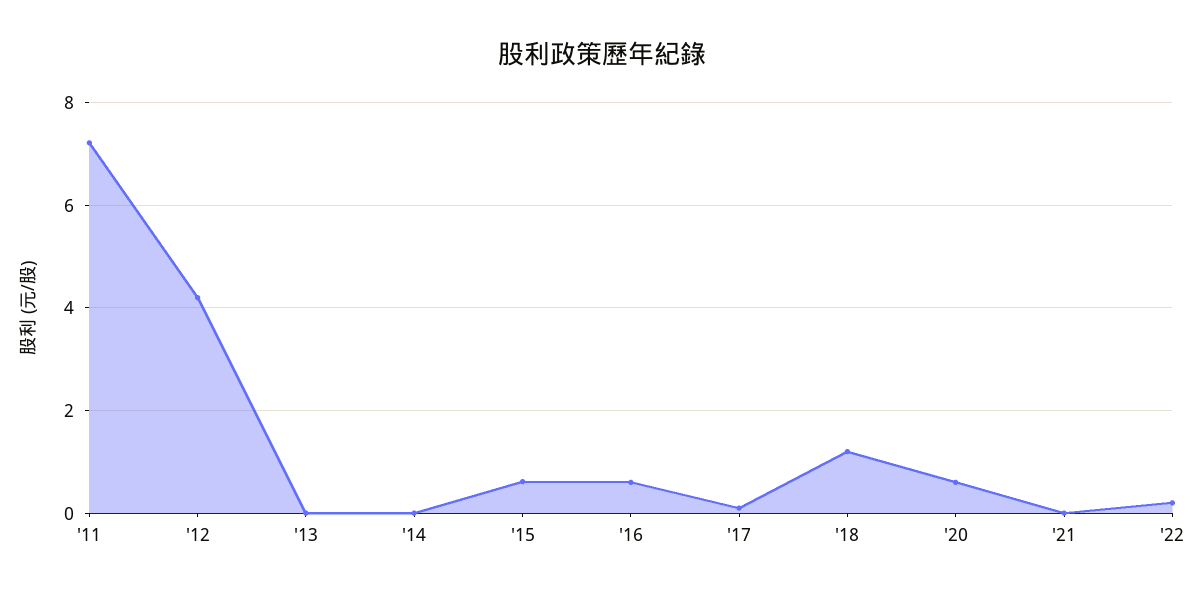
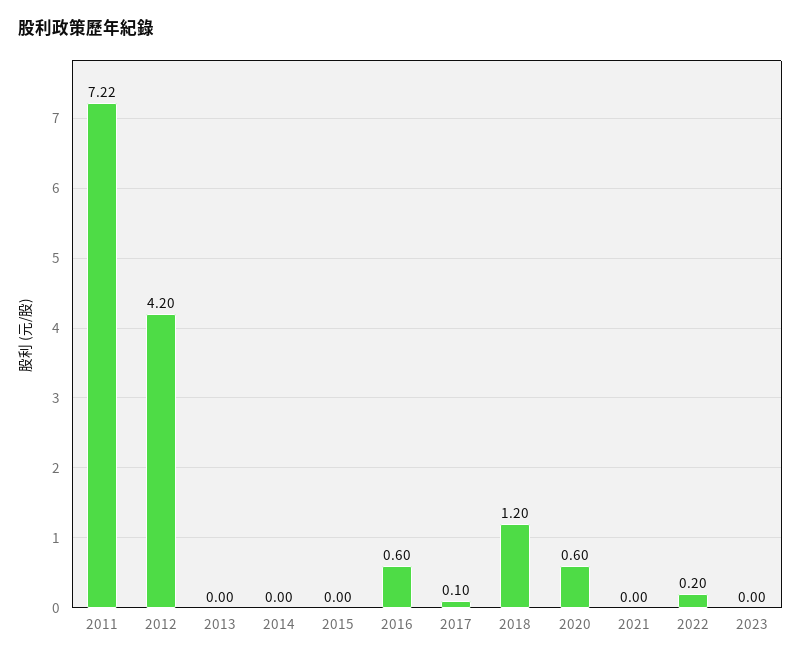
'15: 0.6 -> 0
2023: none -> 0

